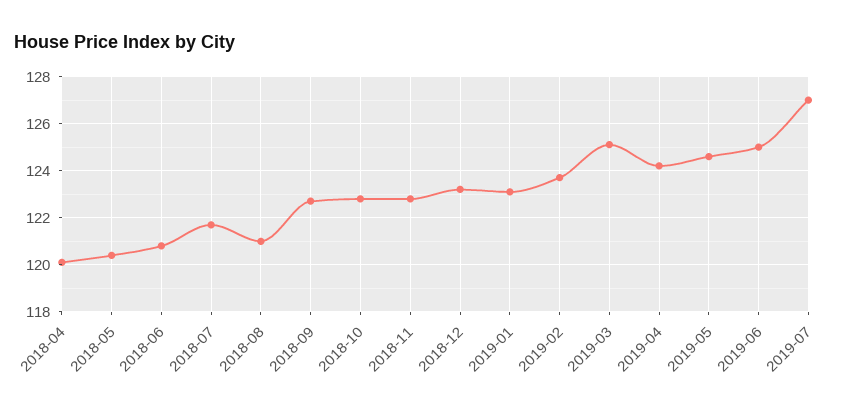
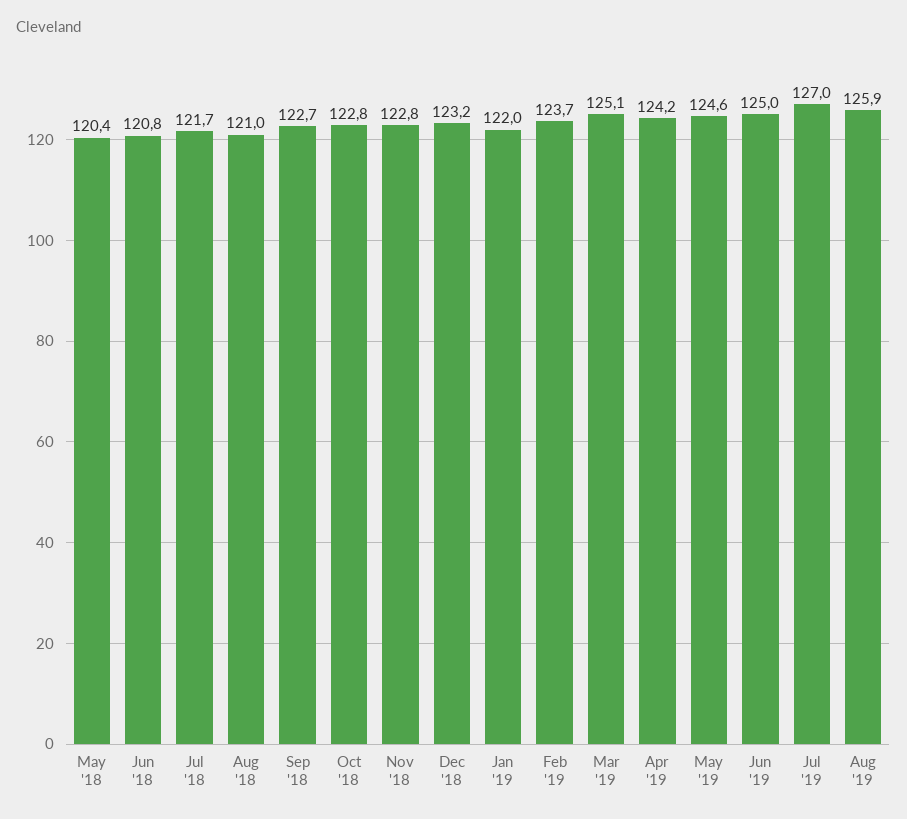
2018-04: 120 -> none
2019-01: 123 -> 122
Aug '19: none -> 125.9

